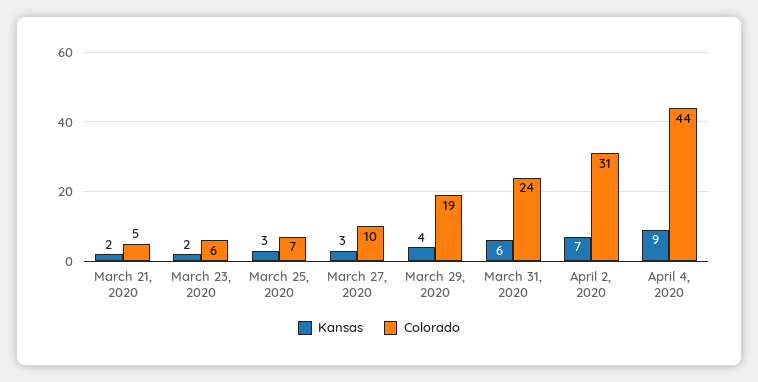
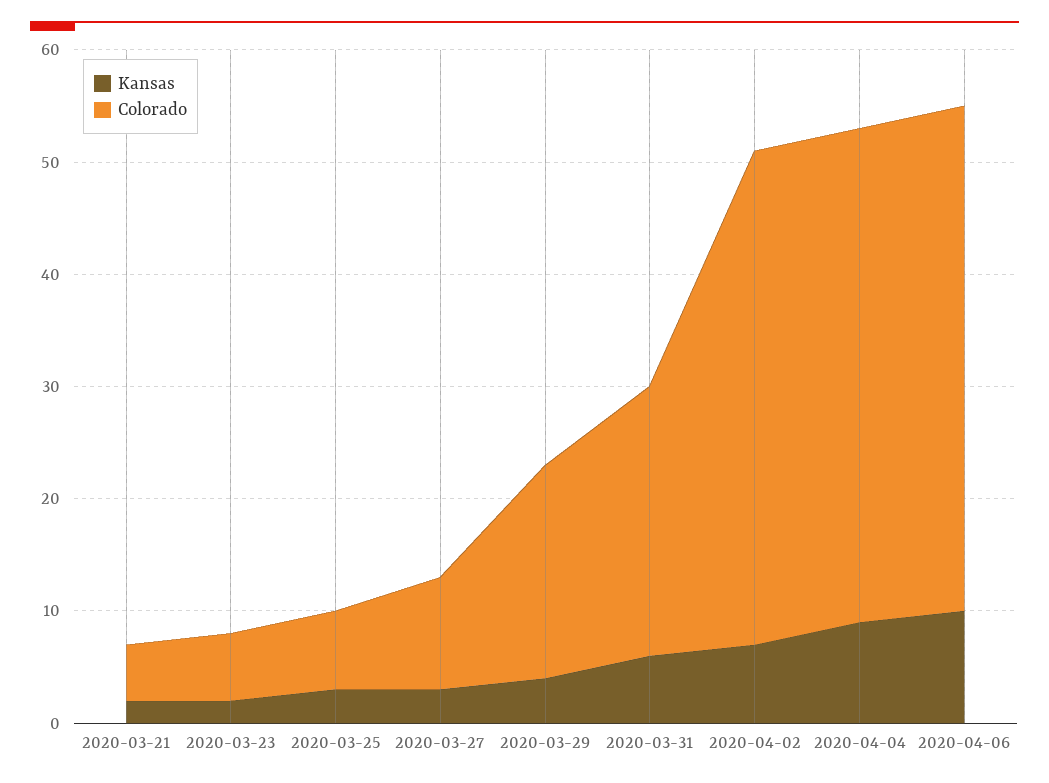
Colorado, April 2, 2020: 31 -> 44
Kansas, 2020-04-06: none -> 10
Colorado, 2020-04-06: none -> 45

